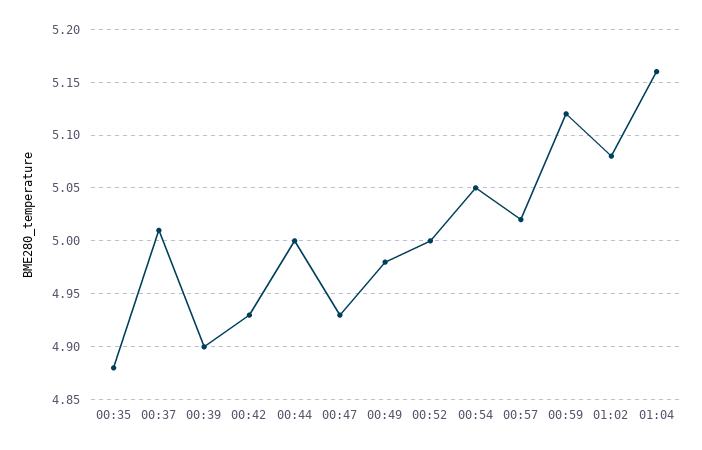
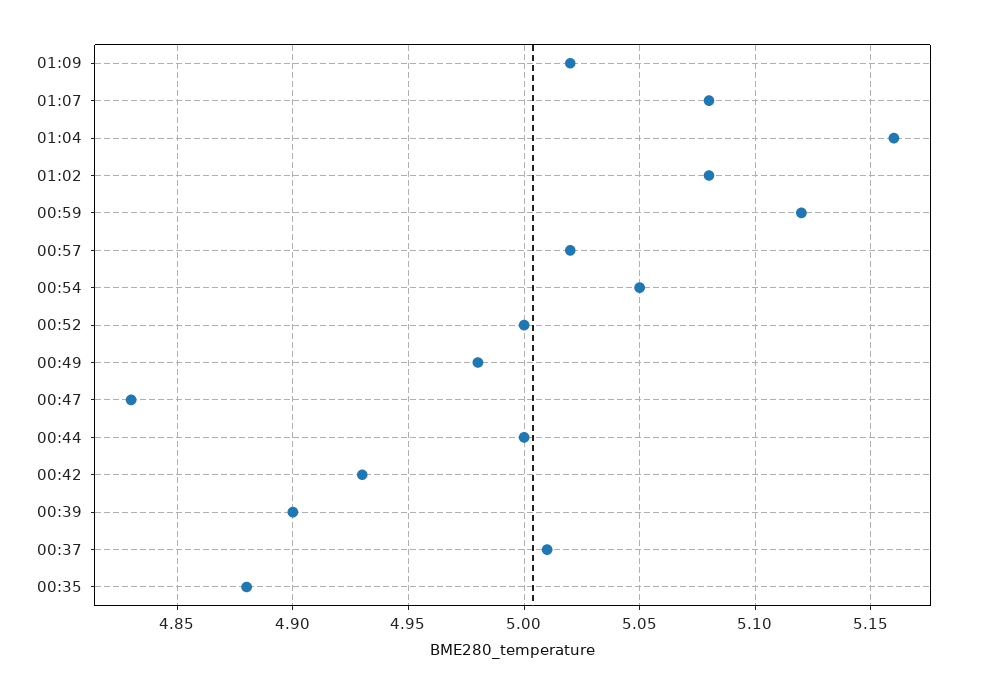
00:47: 4.93 -> 4.83
01:09: none -> 5.02
01:07: none -> 5.08

